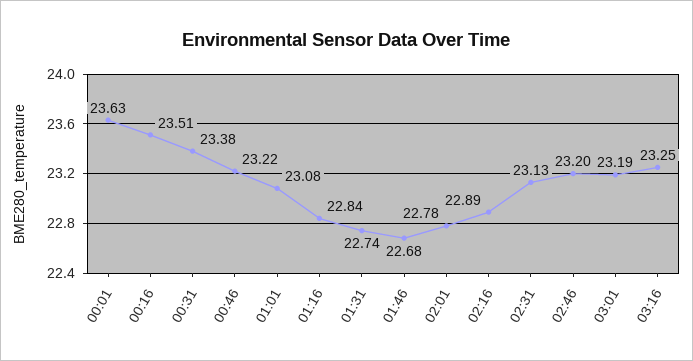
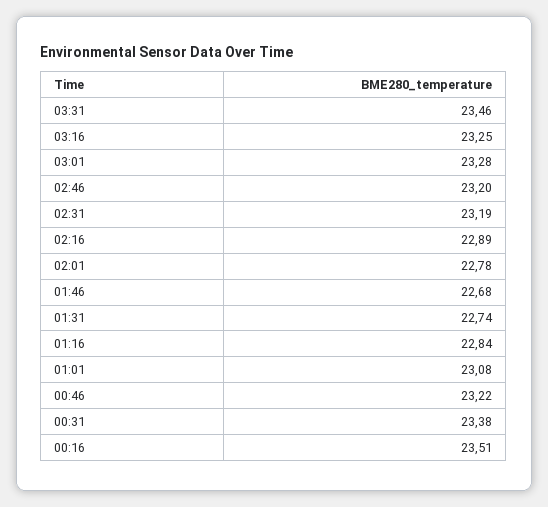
00:01: 23.63 -> none
02:31: 23.13 -> 23.19
03:01: 23.19 -> 23.28
03:31: none -> 23.46

